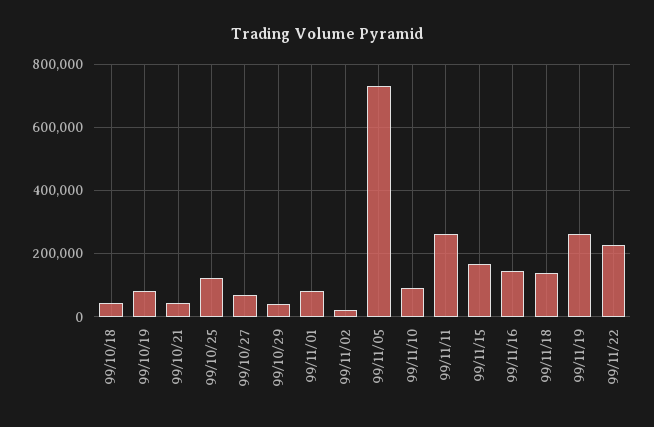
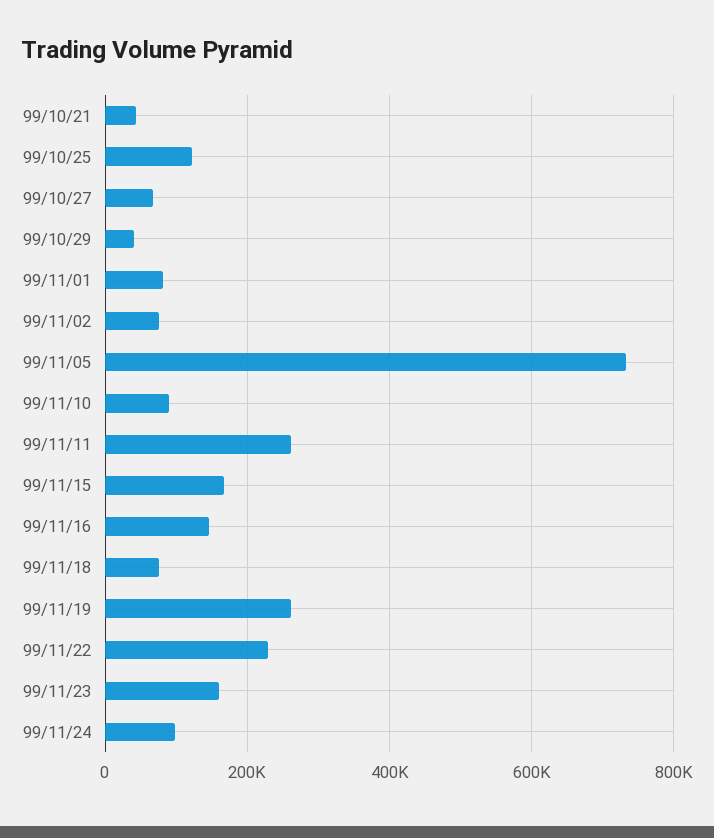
99/10/18: 40000 -> none
99/10/19: 80000 -> none
99/11/02: 20000 -> 80000
99/11/18: 140000 -> 80000
99/11/23: none -> 160000
99/11/24: none -> 100000

